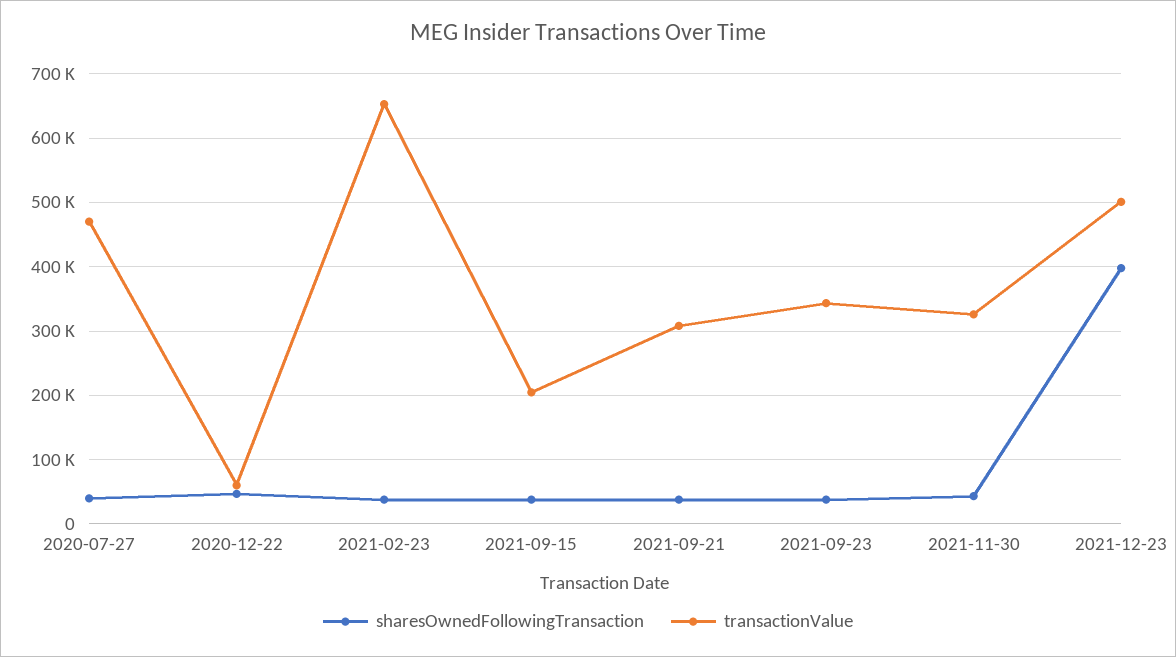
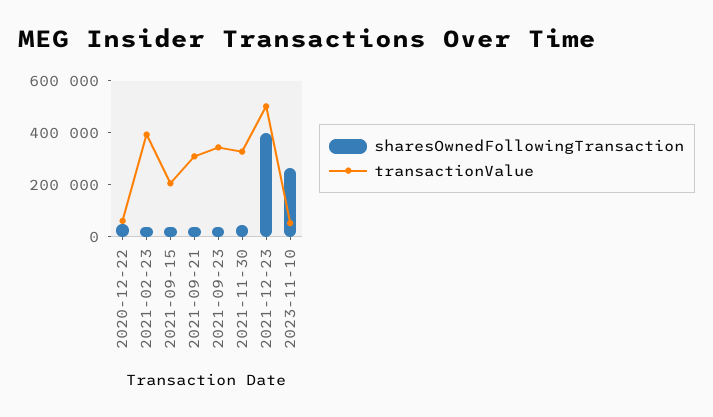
sharesOwnedFollowingTransaction, 2020-07-27: 40000 -> none
transactionValue, 2020-07-27: 470000 -> none
transactionValue, 2021-02-23: 650000 -> 400000
sharesOwnedFollowingTransaction, 2023-11-10: none -> 250000
transactionValue, 2023-11-10: none -> 50000

